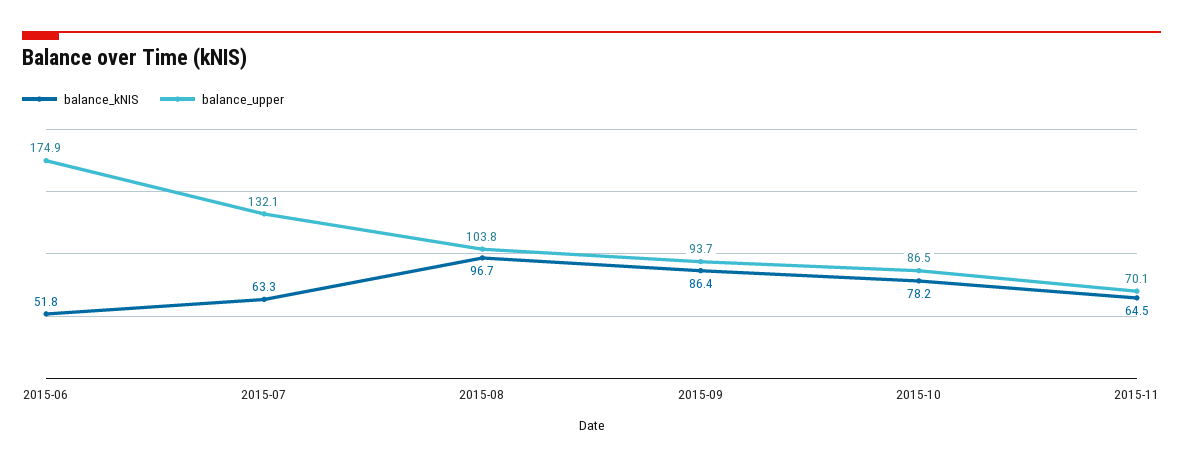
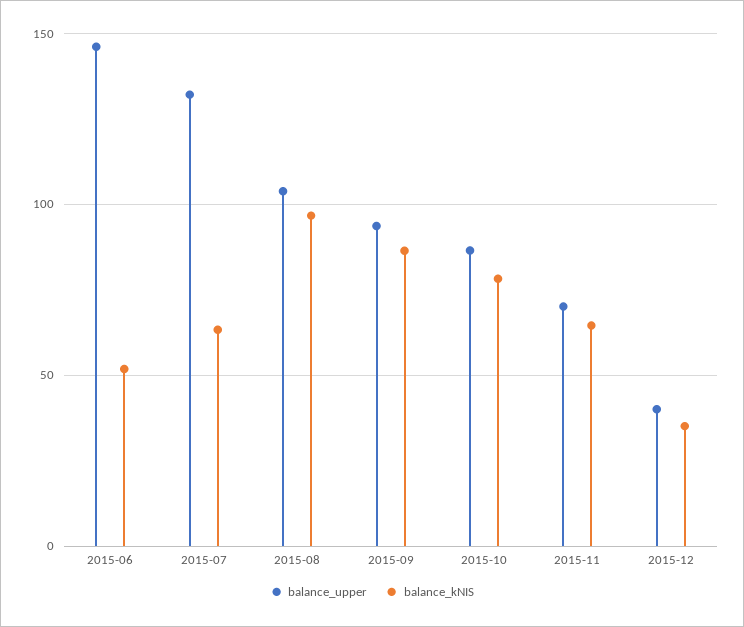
balance_upper, 2015-06: 174.9 -> 145
balance_upper, 2015-12: none -> 40
balance_kNIS, 2015-12: none -> 35

